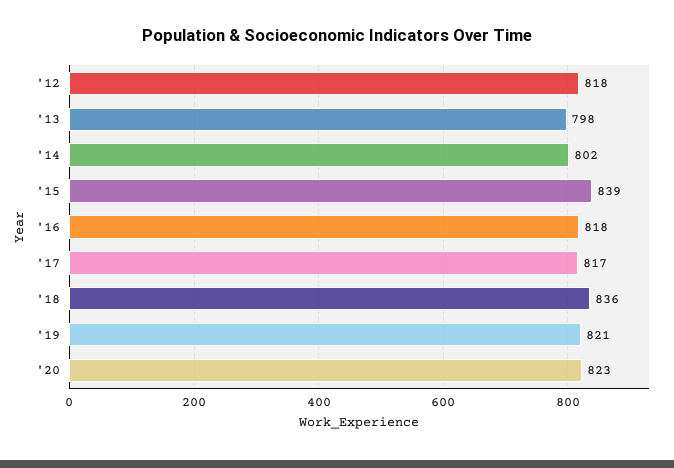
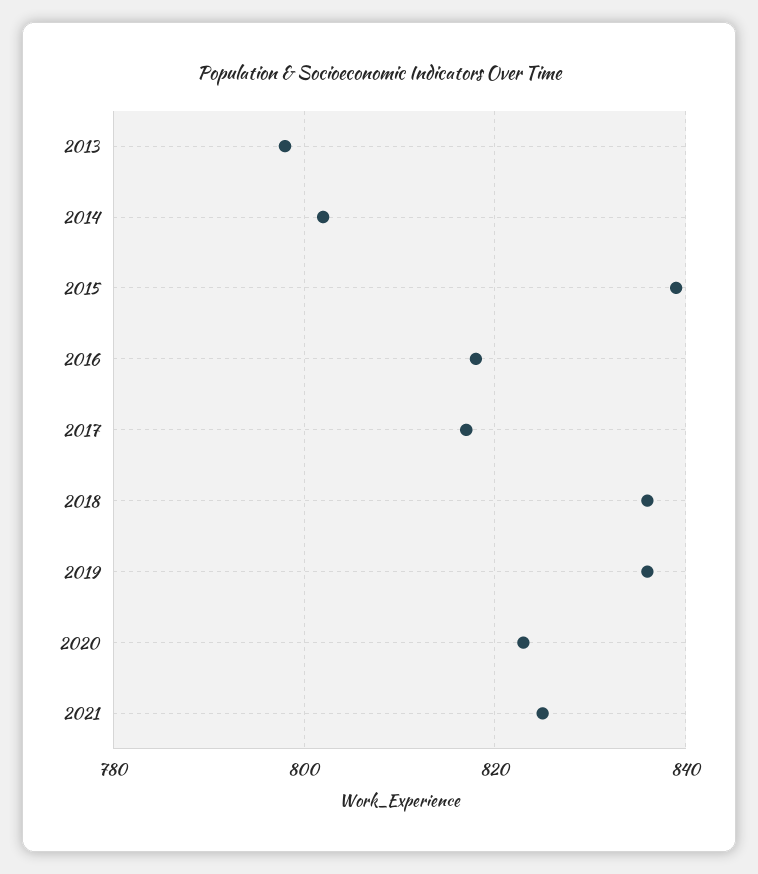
'12: 818 -> none
'19: 821 -> 835
2021: none -> 825

